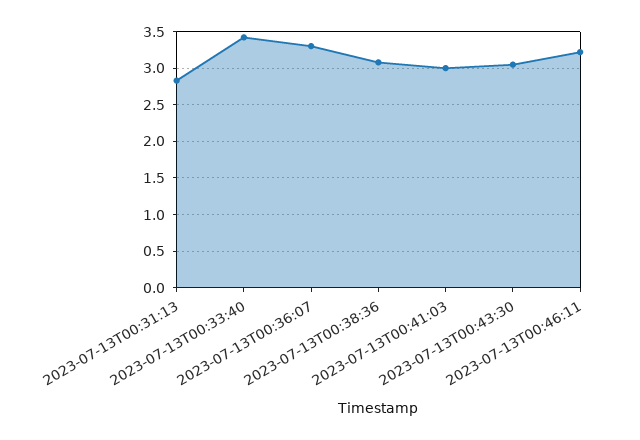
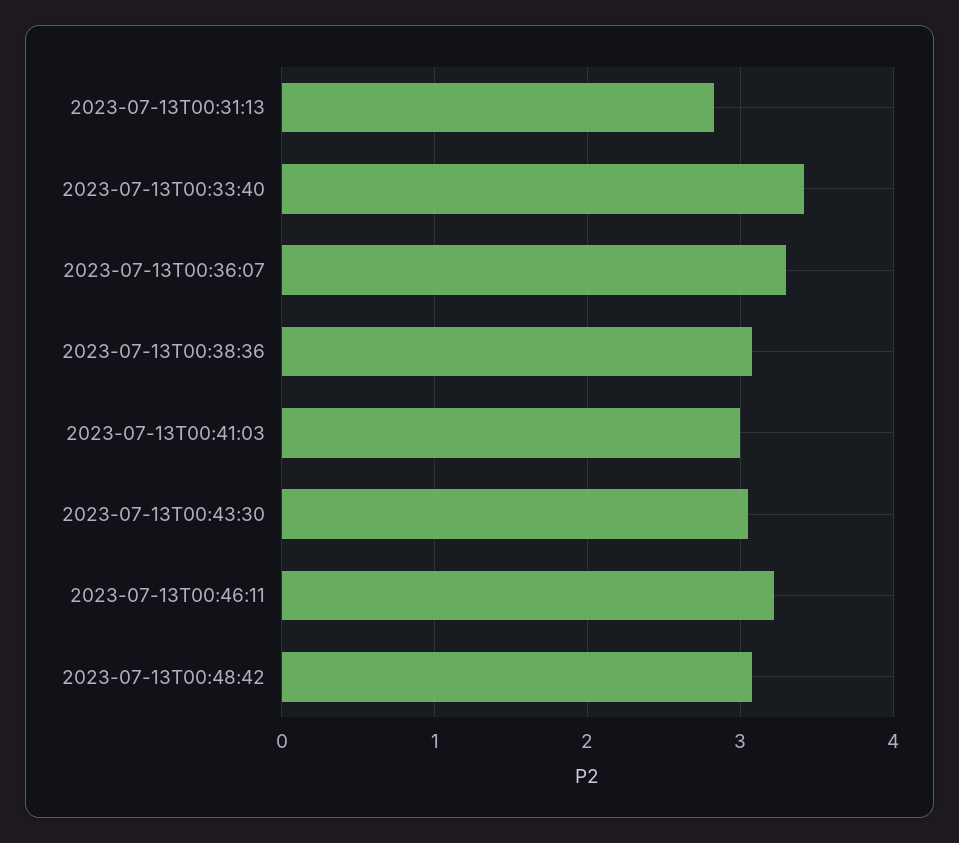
2023-07-13T00:48:42: none -> 3.1

